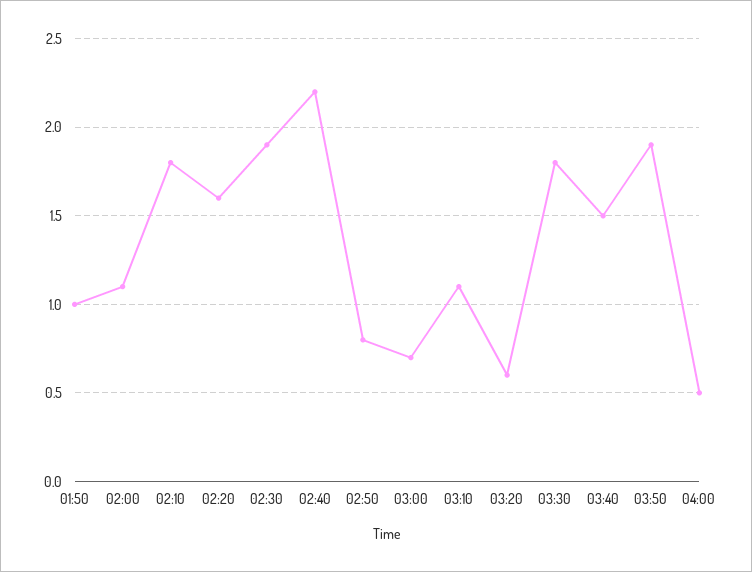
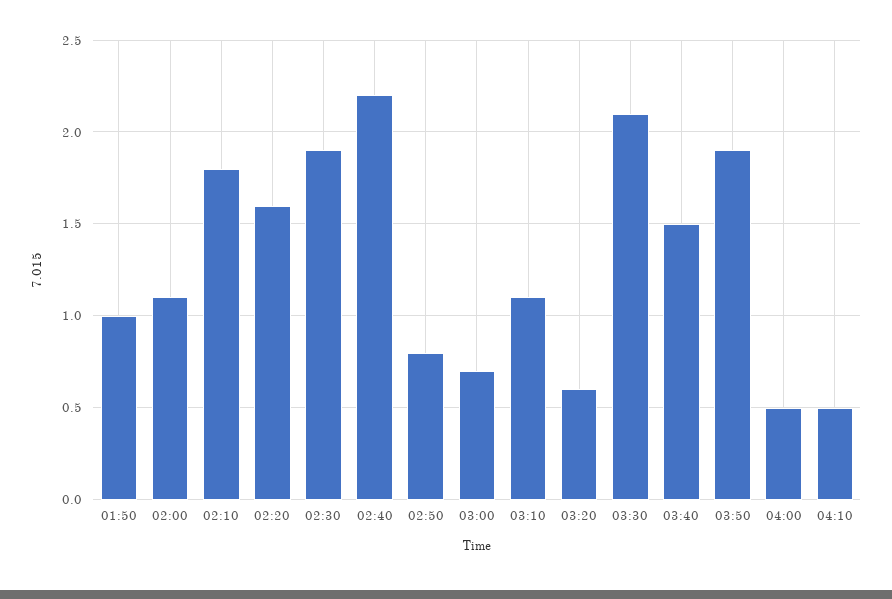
03:30: 1.8 -> 2.1
04:10: none -> 0.5

